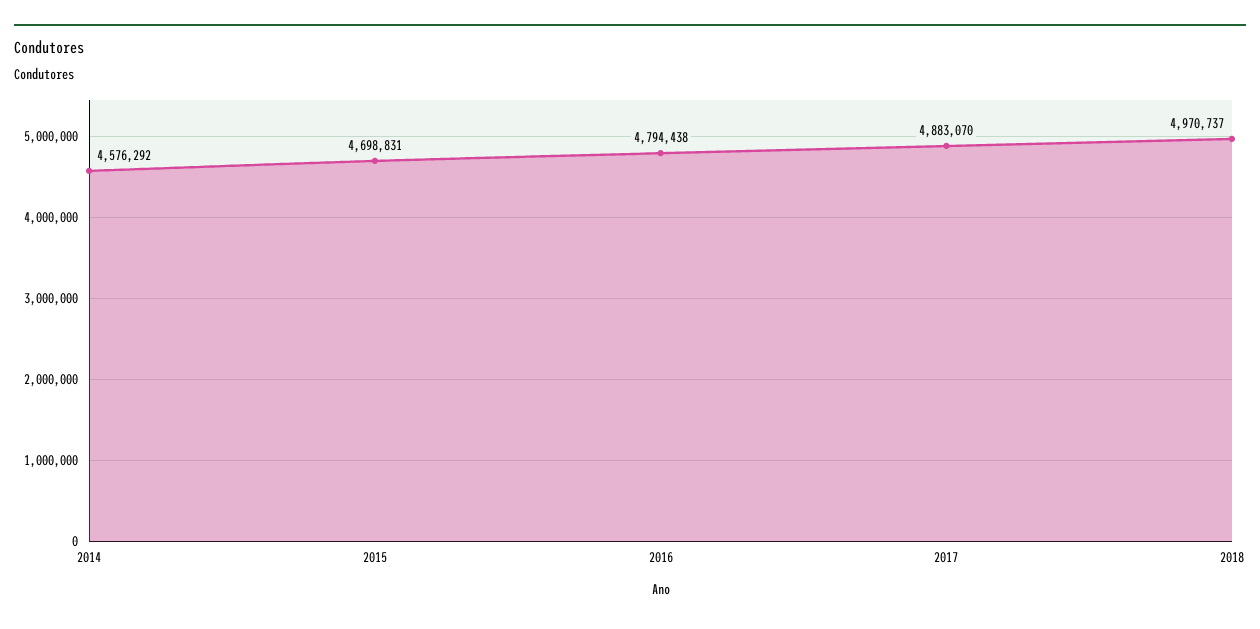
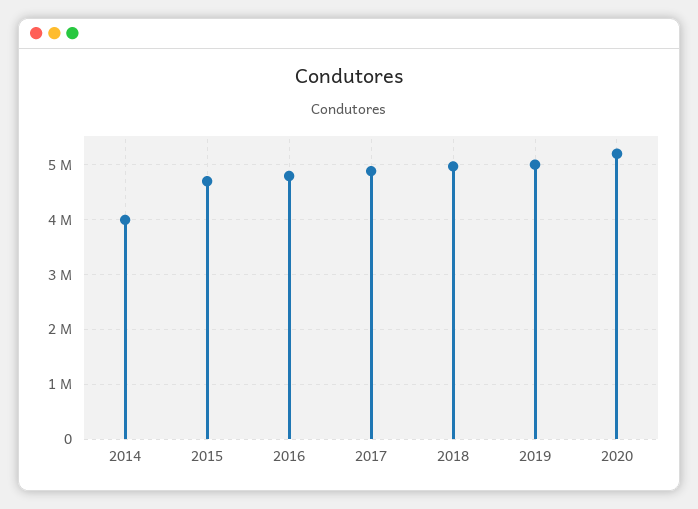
2014: 4576292 -> 4000000
2019: none -> 5000000
2020: none -> 5200000

